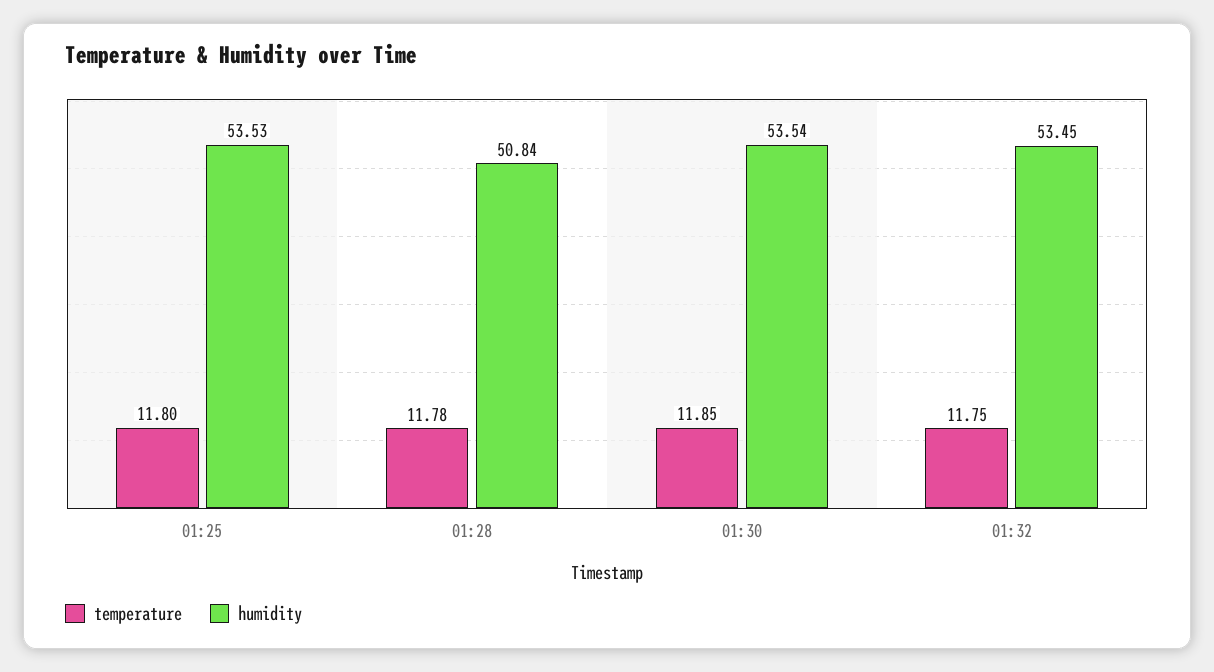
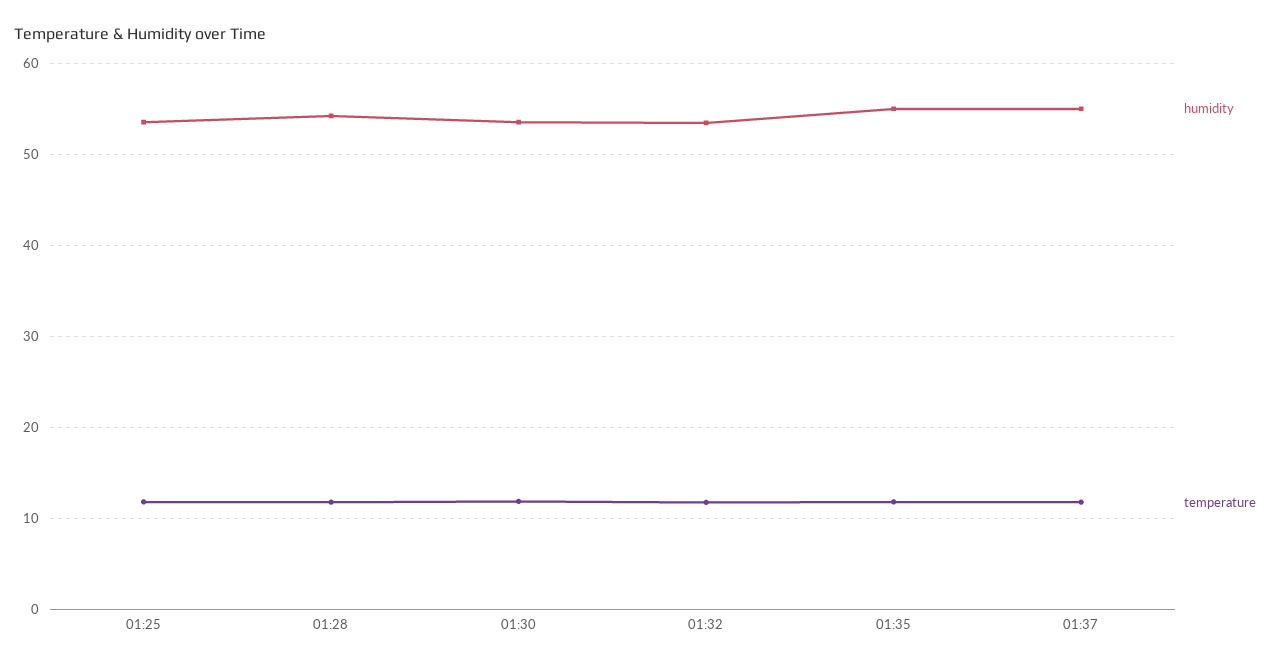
humidity, 01:28: 50.84 -> 54
humidity, 01:35: none -> 55
temperature, 01:35: none -> 12
humidity, 01:37: none -> 55
temperature, 01:37: none -> 12

